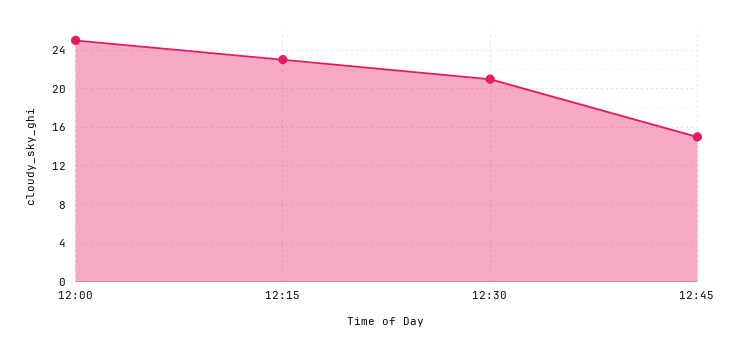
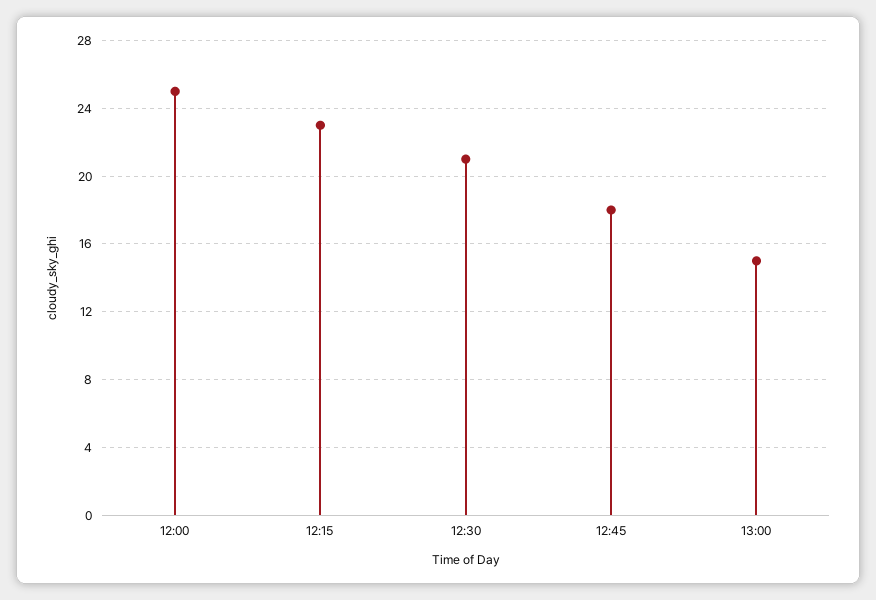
12:45: 15 -> 18
13:00: none -> 15

